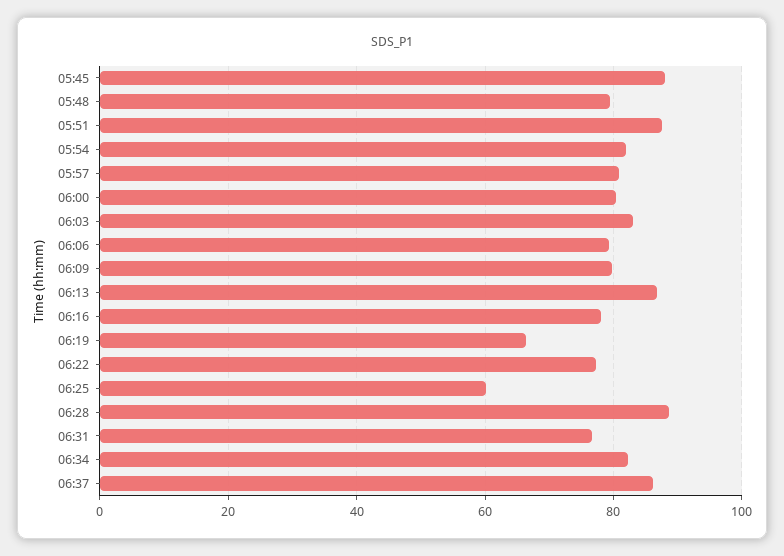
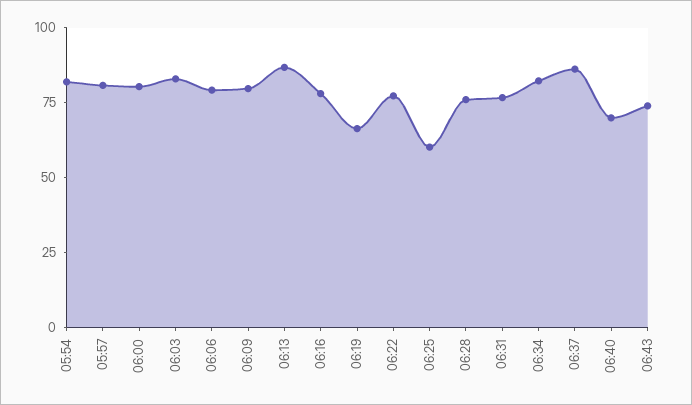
05:45: 88 -> none
05:48: 80 -> none
05:51: 88 -> none
06:28: 88 -> 75
06:40: none -> 70
06:43: none -> 75

